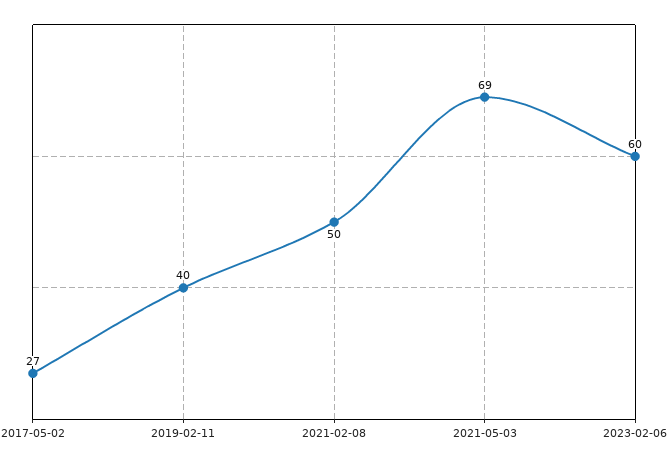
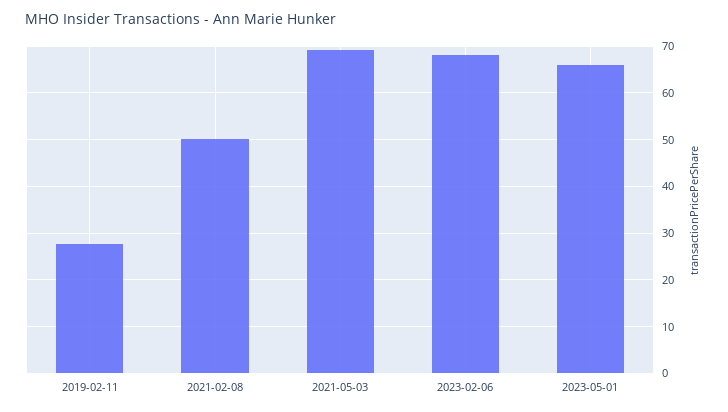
2017-05-02: 27 -> none
2019-02-11: 40 -> 28
2023-02-06: 60 -> 68
2023-05-01: none -> 66

